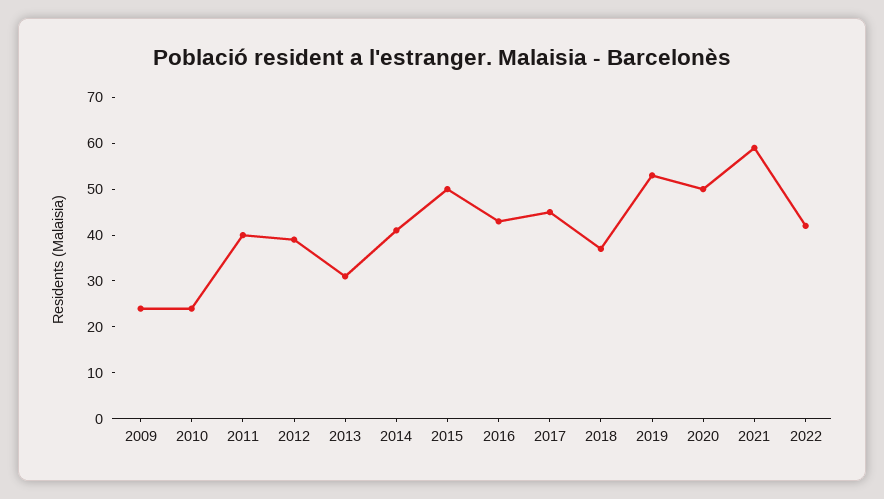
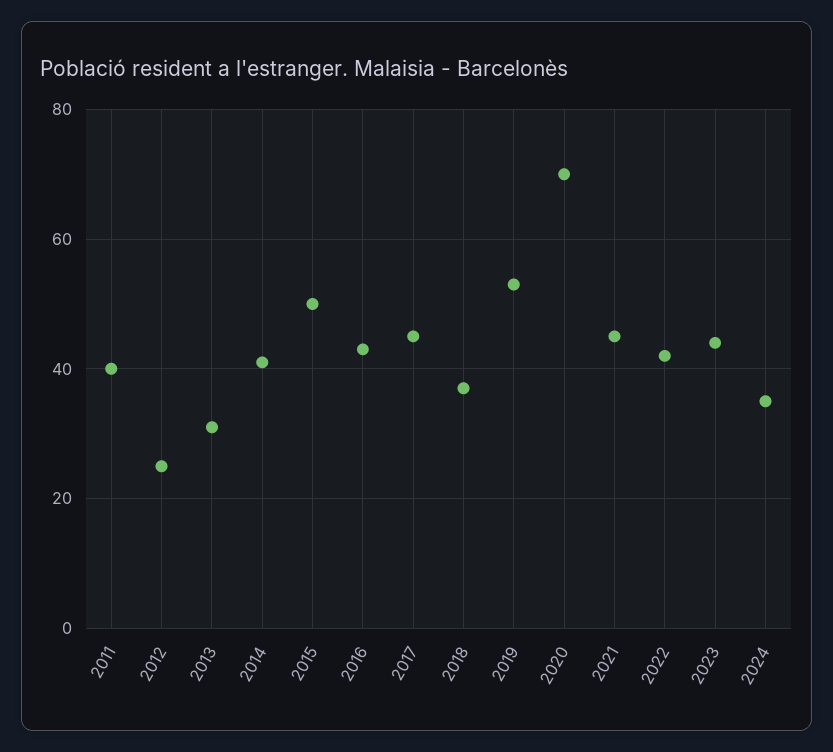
2009: 25 -> none
2010: 25 -> none
2012: 40 -> 25
2020: 50 -> 70
2021: 60 -> 45
2023: none -> 45
2024: none -> 35

